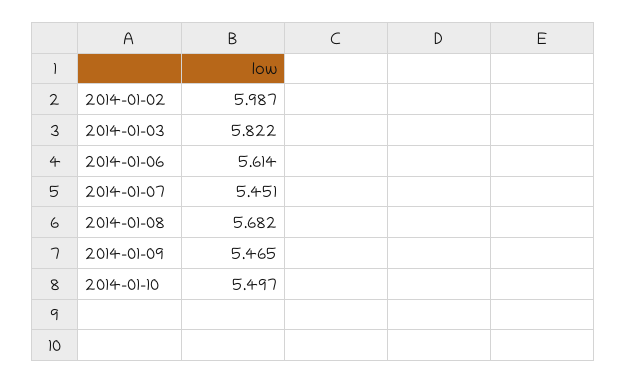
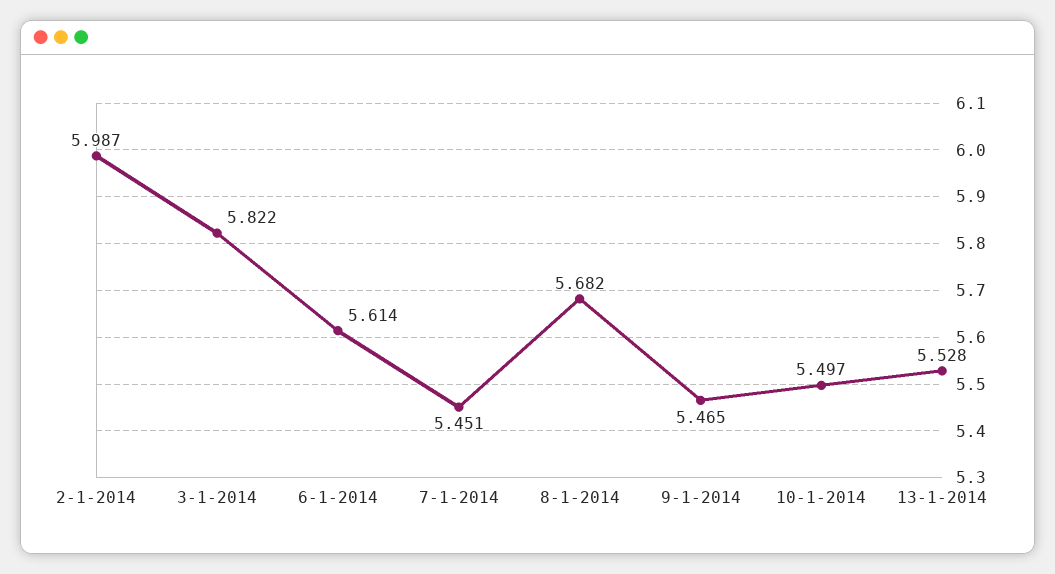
13-1-2014: none -> 5.528

